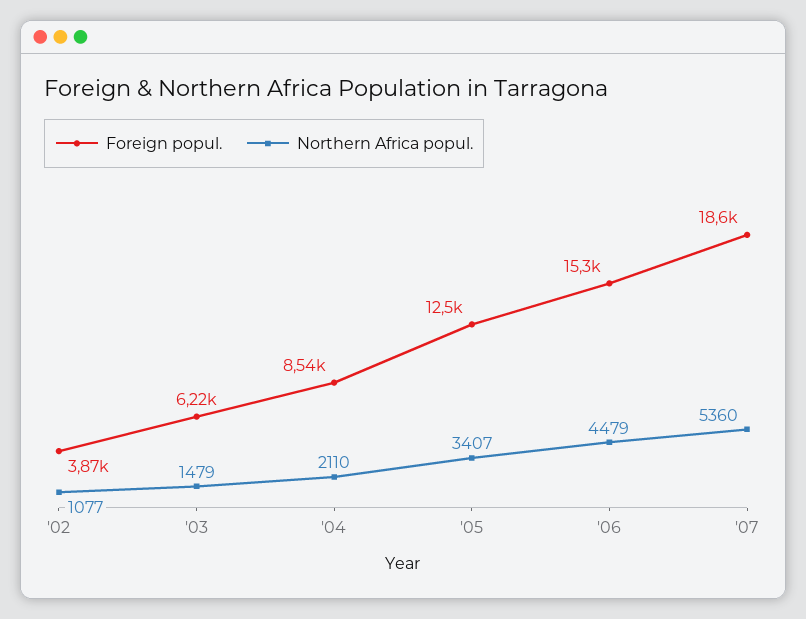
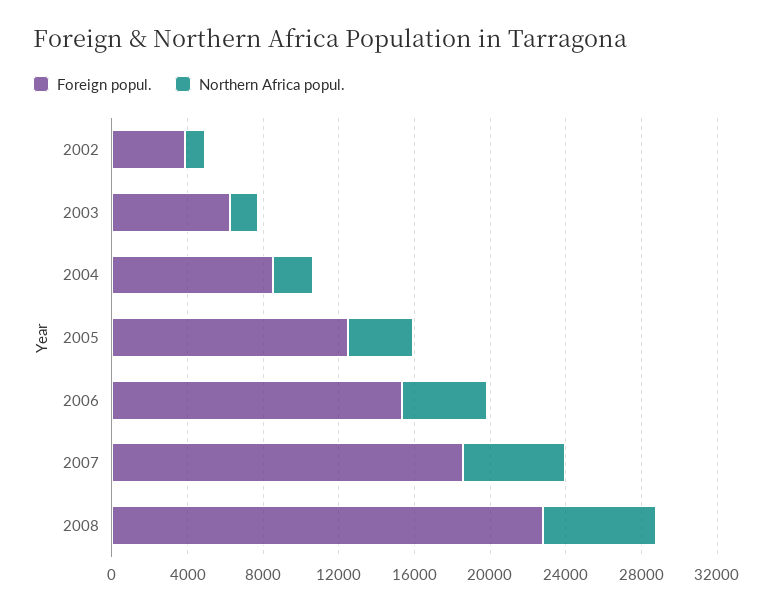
Foreign popul., 2008: none -> 23000
Northern Africa popul., 2008: none -> 6000

